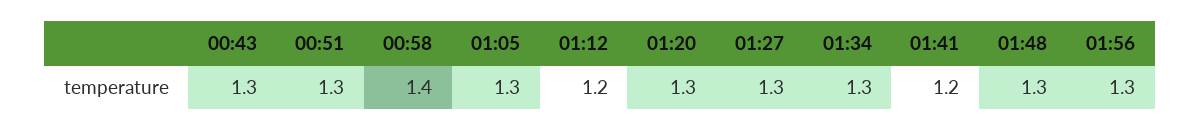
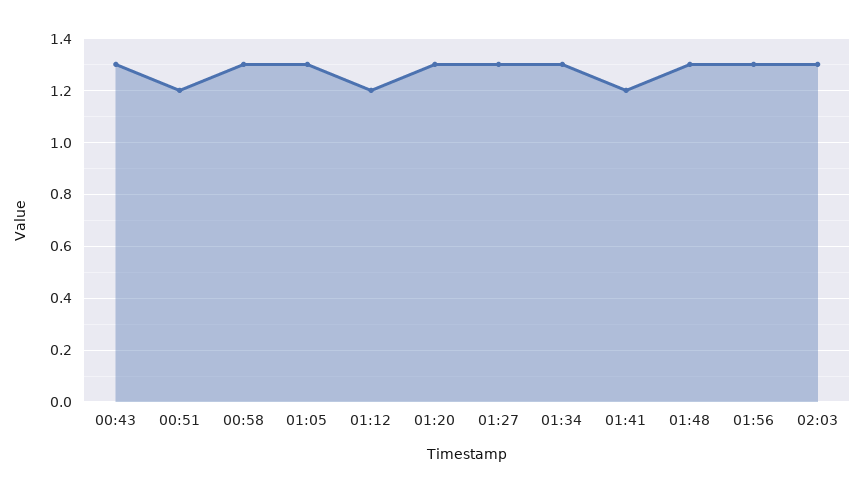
00:51: 1.3 -> 1.2
00:58: 1.4 -> 1.3
02:03: none -> 1.3

